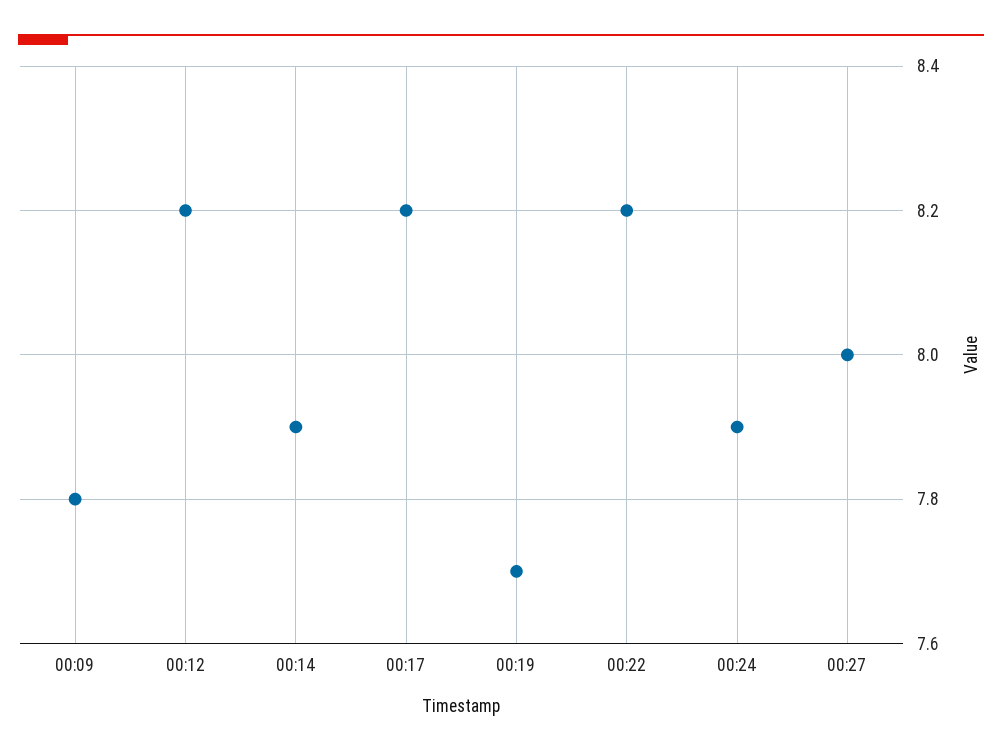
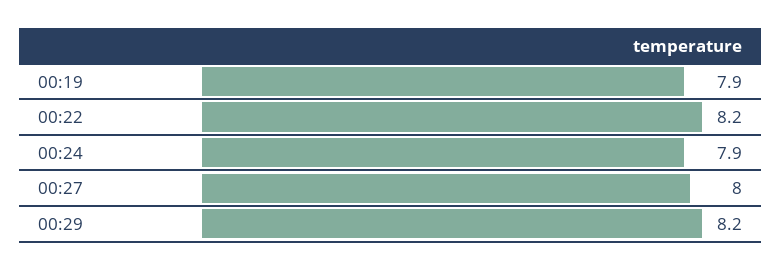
00:09: 7.8 -> none
00:12: 8.2 -> none
00:14: 7.9 -> none
00:17: 8.2 -> none
00:19: 7.7 -> 7.9
00:29: none -> 8.2

